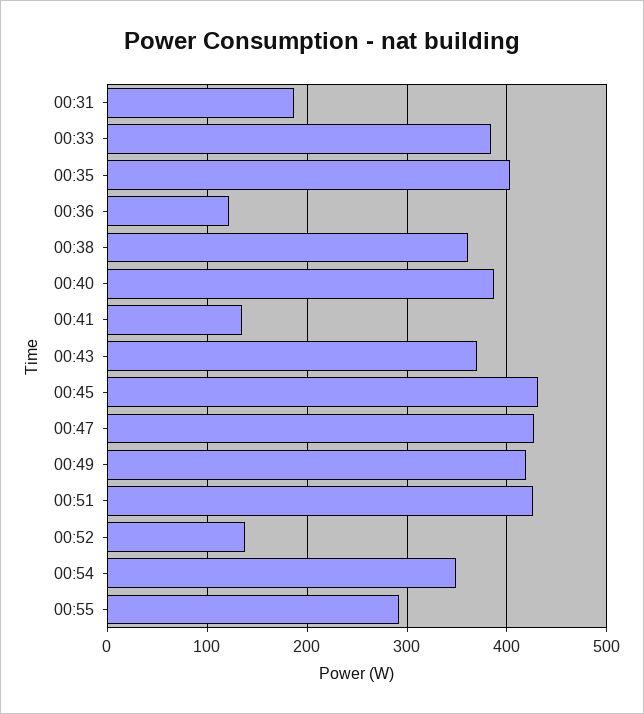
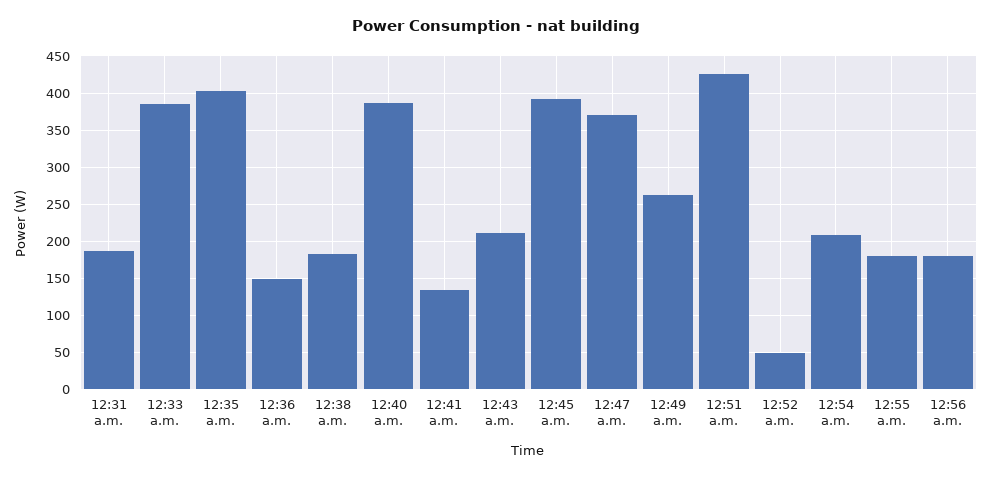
00:36: 120 -> 150
00:38: 360 -> 180
00:43: 370 -> 210
00:45: 430 -> 390
00:47: 430 -> 370
00:49: 420 -> 260
00:52: 140 -> 50
00:54: 350 -> 210
00:55: 290 -> 180
12:56 a.m.: none -> 180

